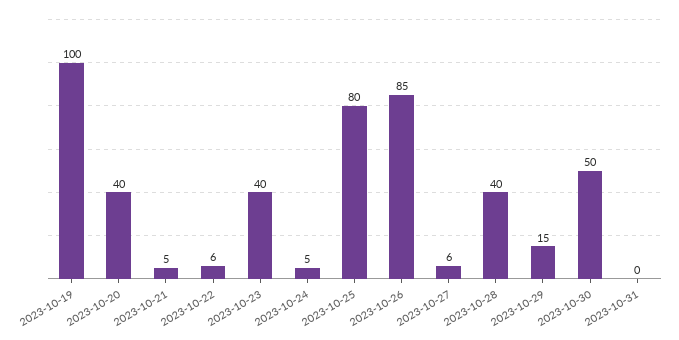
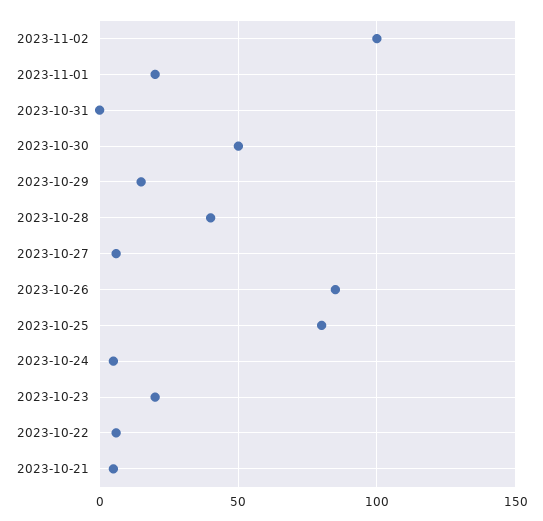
2023-10-19: 100 -> none
2023-10-20: 40 -> none
2023-10-23: 40 -> 20
2023-11-02: none -> 100
2023-11-01: none -> 20

